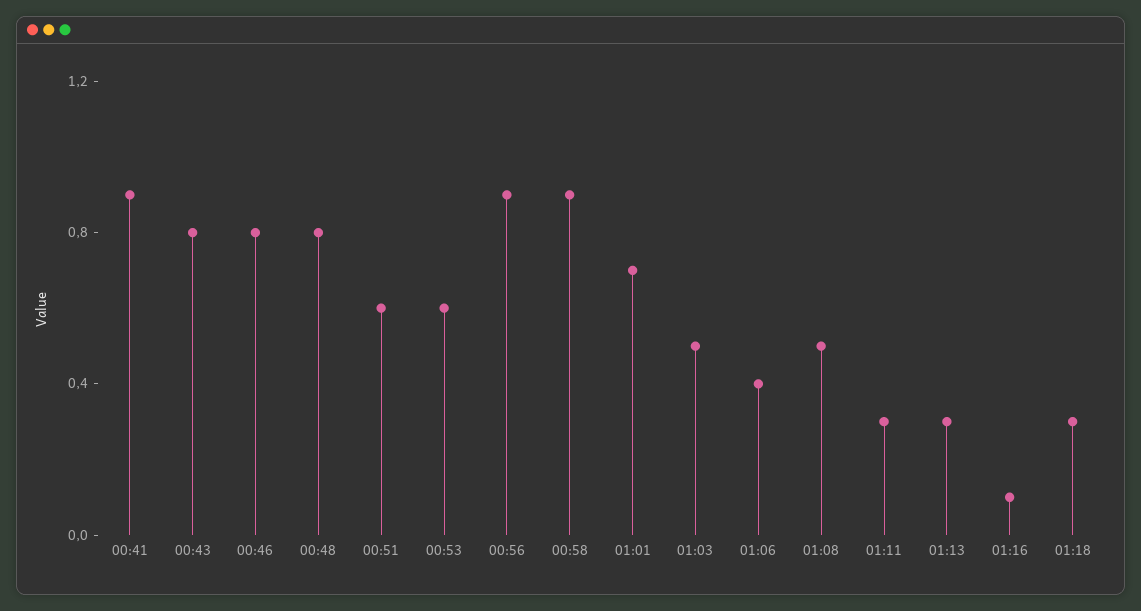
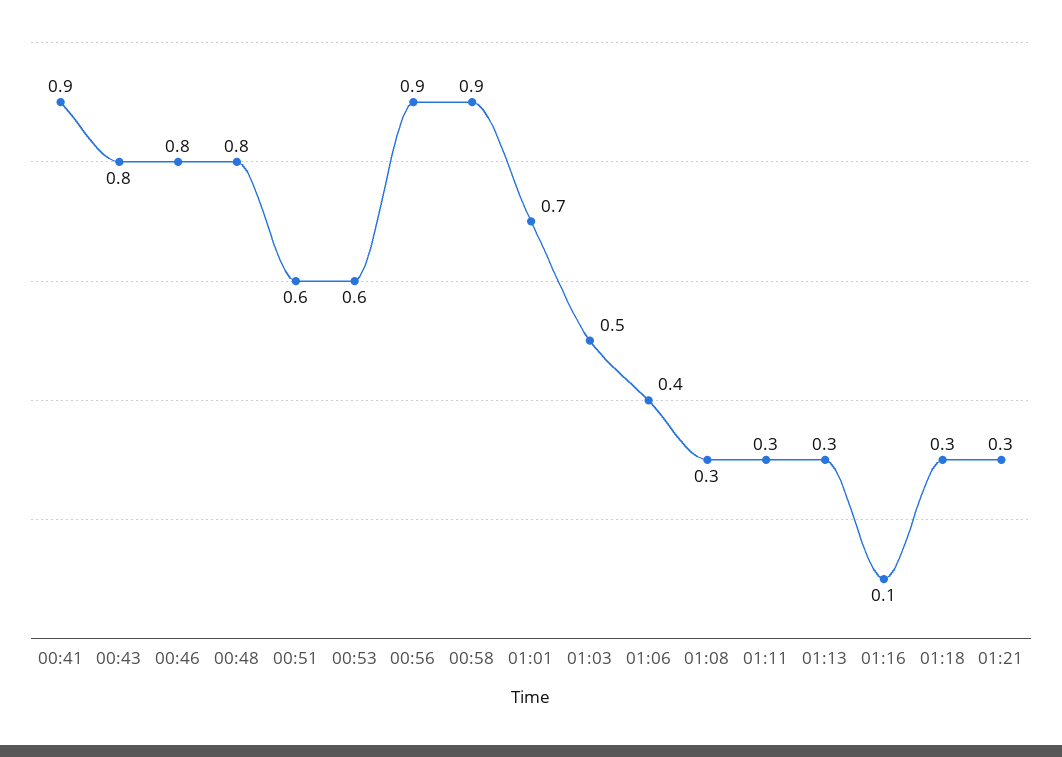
01:08: 0.5 -> 0.3
01:21: none -> 0.3

